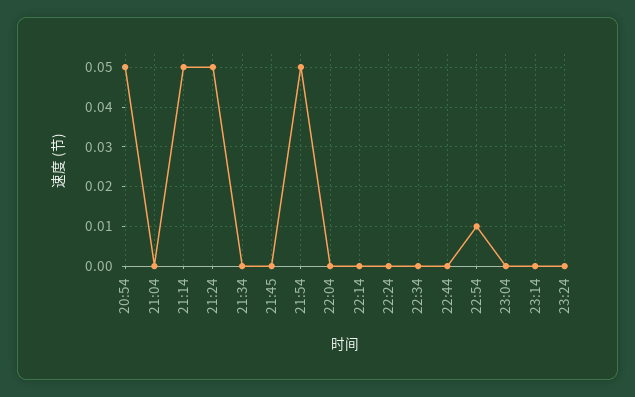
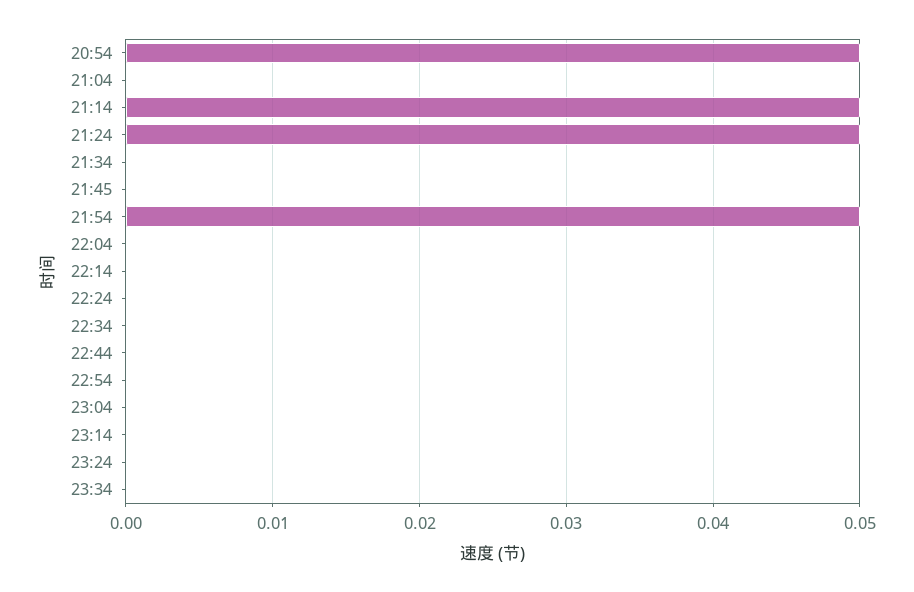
22:54: 0.01 -> 0
23:34: none -> 0

